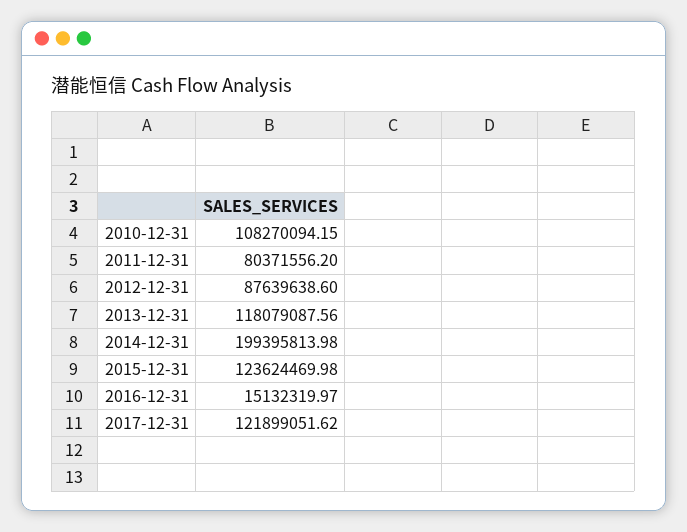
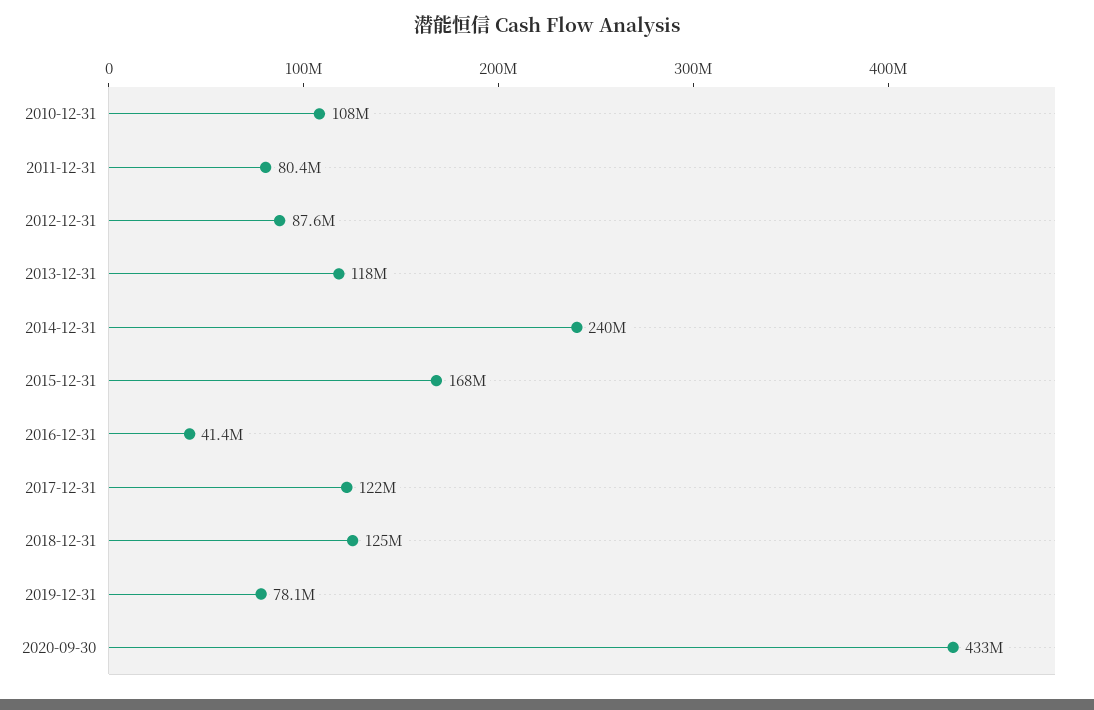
2014-12-31: 199395813.98 -> 240000000
2015-12-31: 123624469.98 -> 168000000
2016-12-31: 15132319.97 -> 41400000
2018-12-31: none -> 125000000
2019-12-31: none -> 78100000
2020-09-30: none -> 433000000

